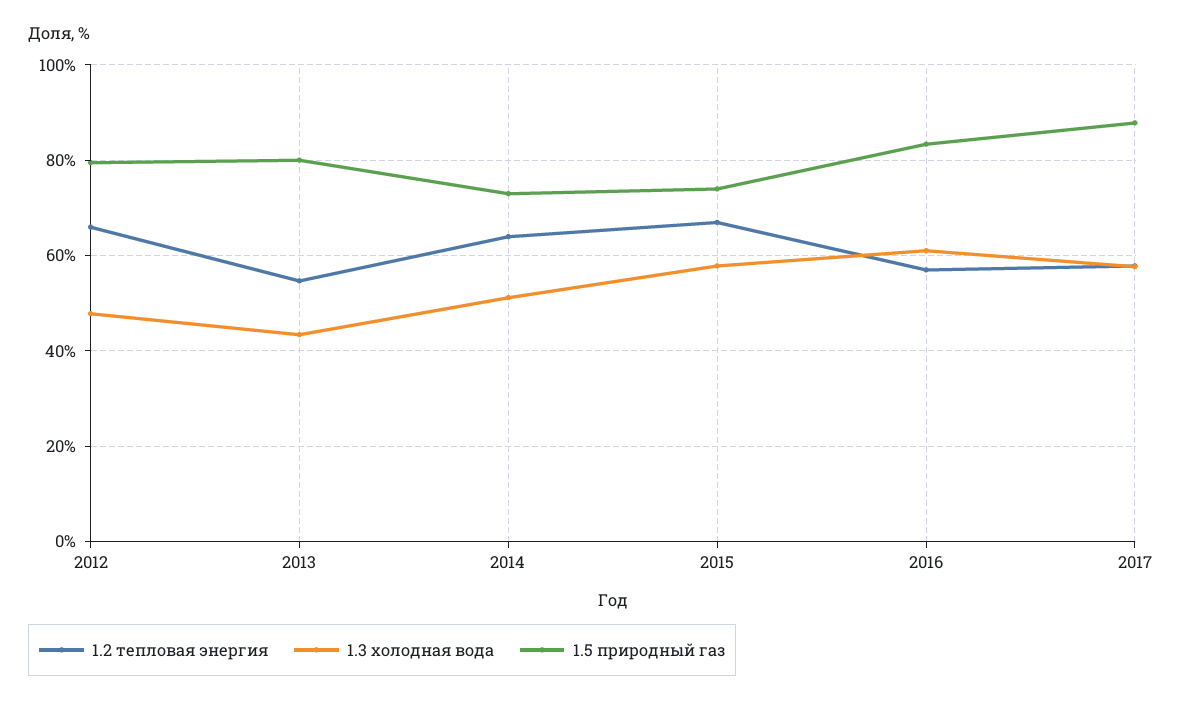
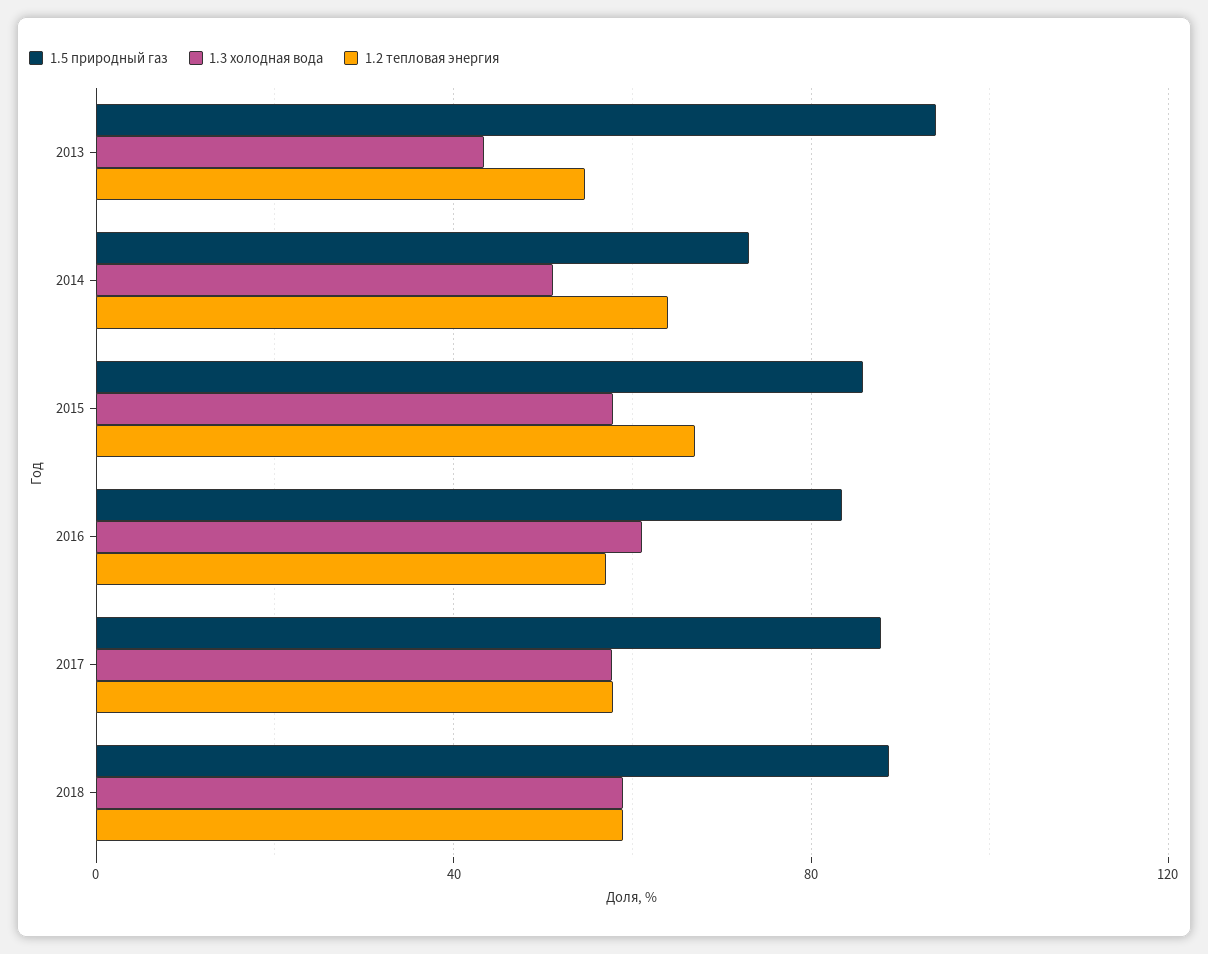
1.2 тепловая энергия, 2012: 66 -> none
1.3 холодная вода, 2012: 48 -> none
1.5 природный газ, 2012: 80 -> none
1.5 природный газ, 2013: 80 -> 95
1.5 природный газ, 2015: 74 -> 85
1.5 природный газ, 2018: none -> 90
1.3 холодная вода, 2018: none -> 60
1.2 тепловая энергия, 2018: none -> 60

